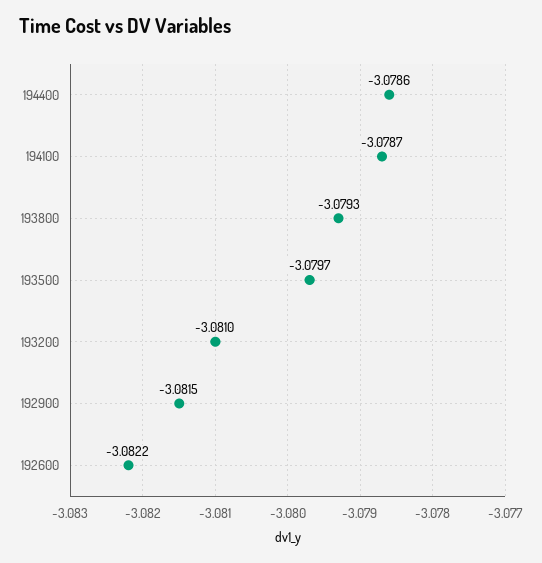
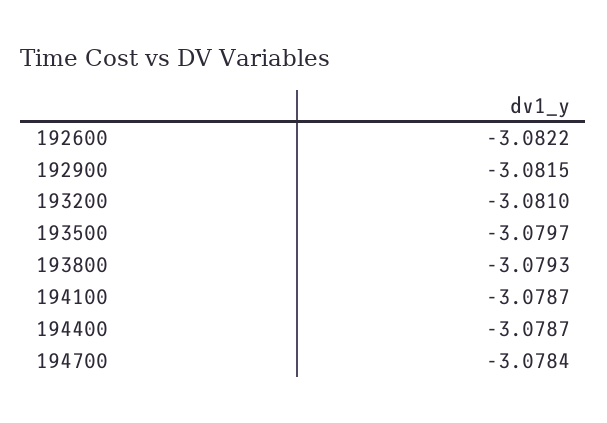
194400: -3.0786 -> -3.0787
194700: none -> -3.0784

